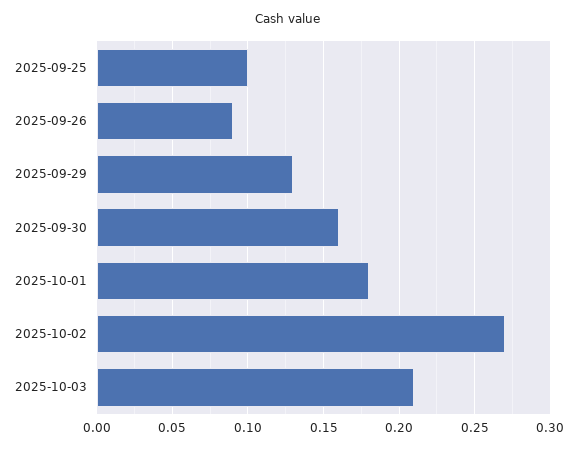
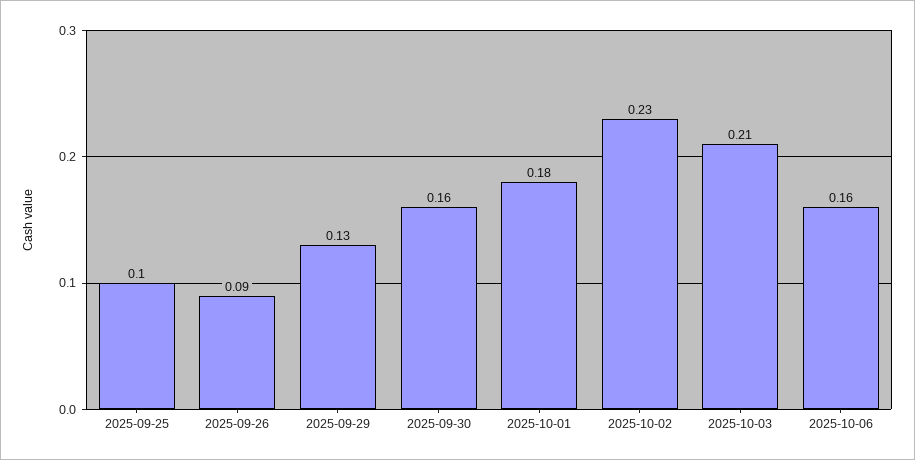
2025-10-02: 0.27 -> 0.23
2025-10-06: none -> 0.16

